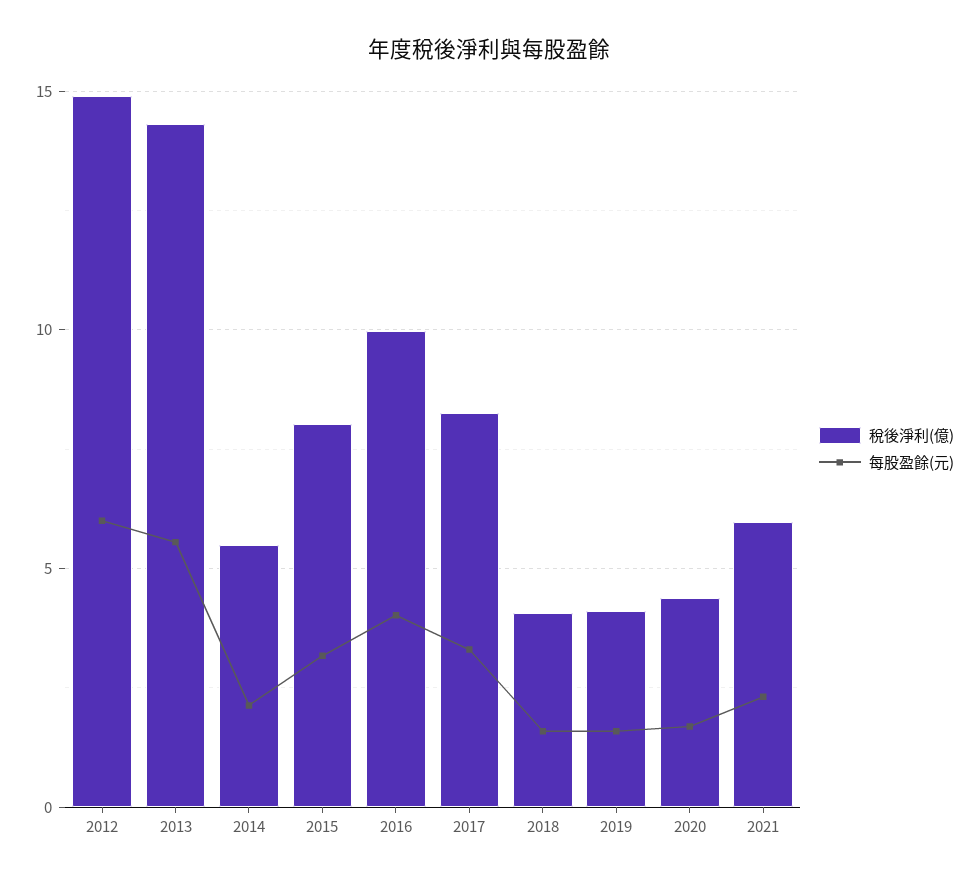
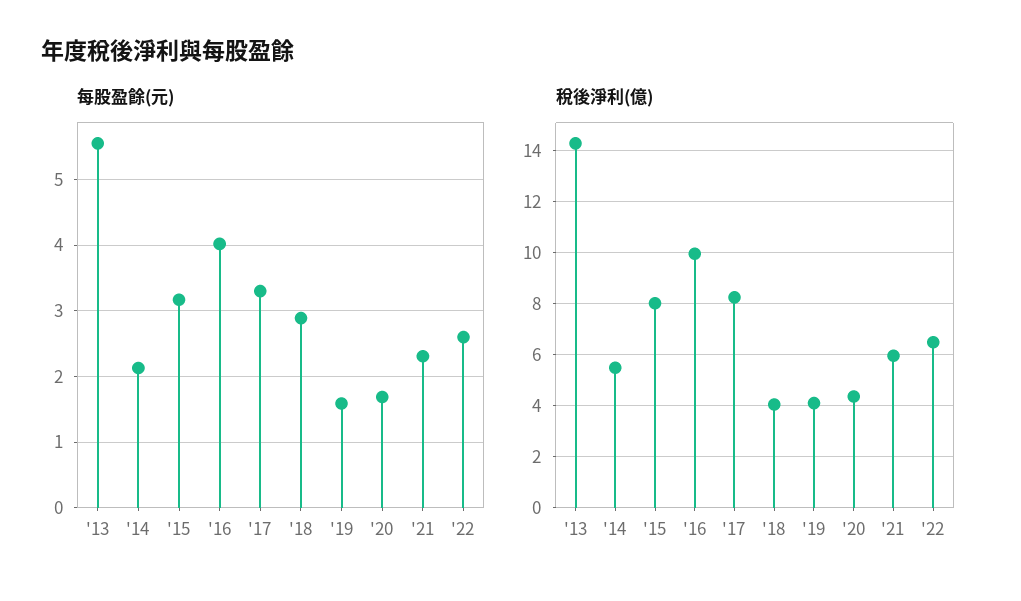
稅後淨利(億), 2012: 15 -> none
每股盈餘(元), 2012: 6 -> none
每股盈餘(元), 2018: 1.5 -> 2.9
每股盈餘(元), '22: none -> 2.6
稅後淨利(億), '22: none -> 6.5

